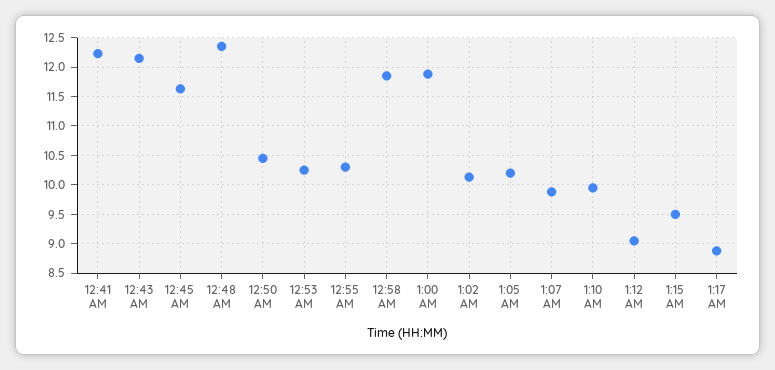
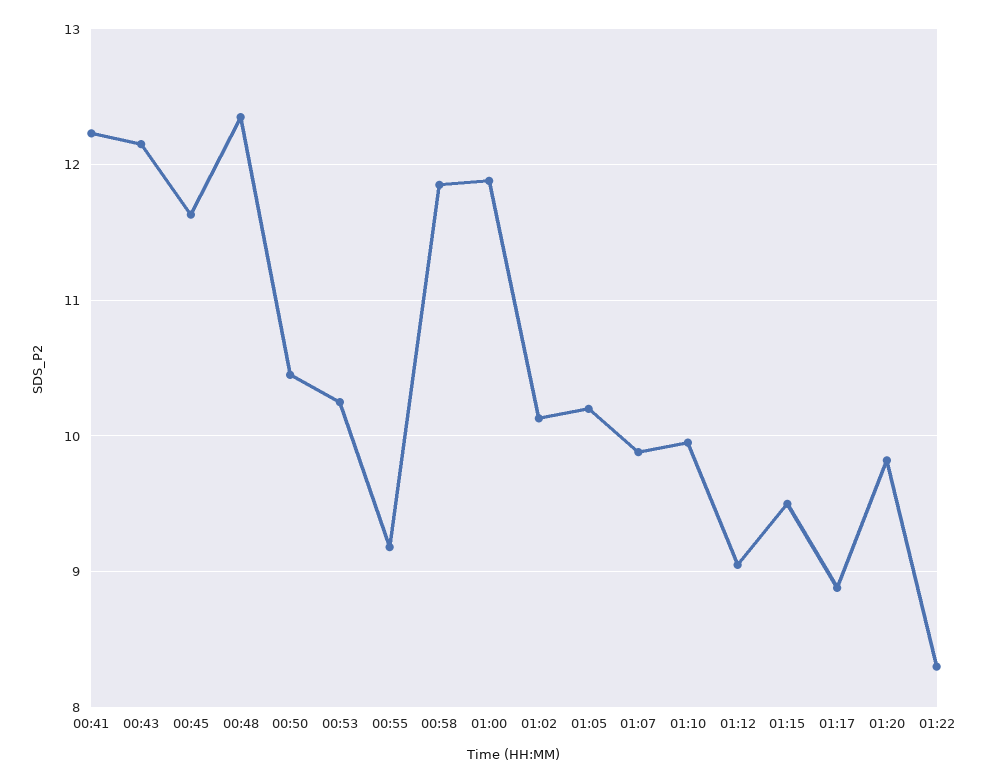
12:55 AM: 10.25 -> 9.2
01:20: none -> 9.8
01:22: none -> 8.3

